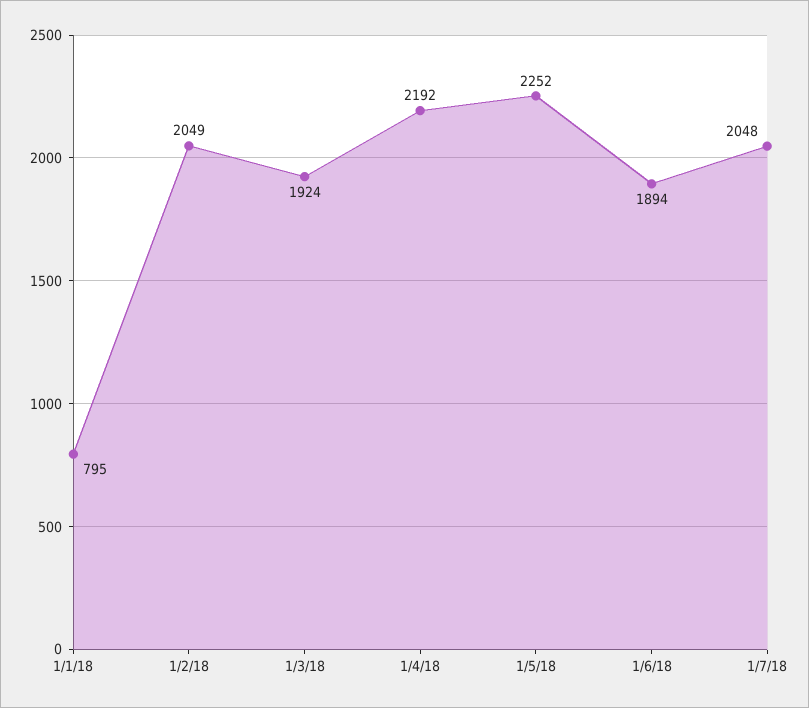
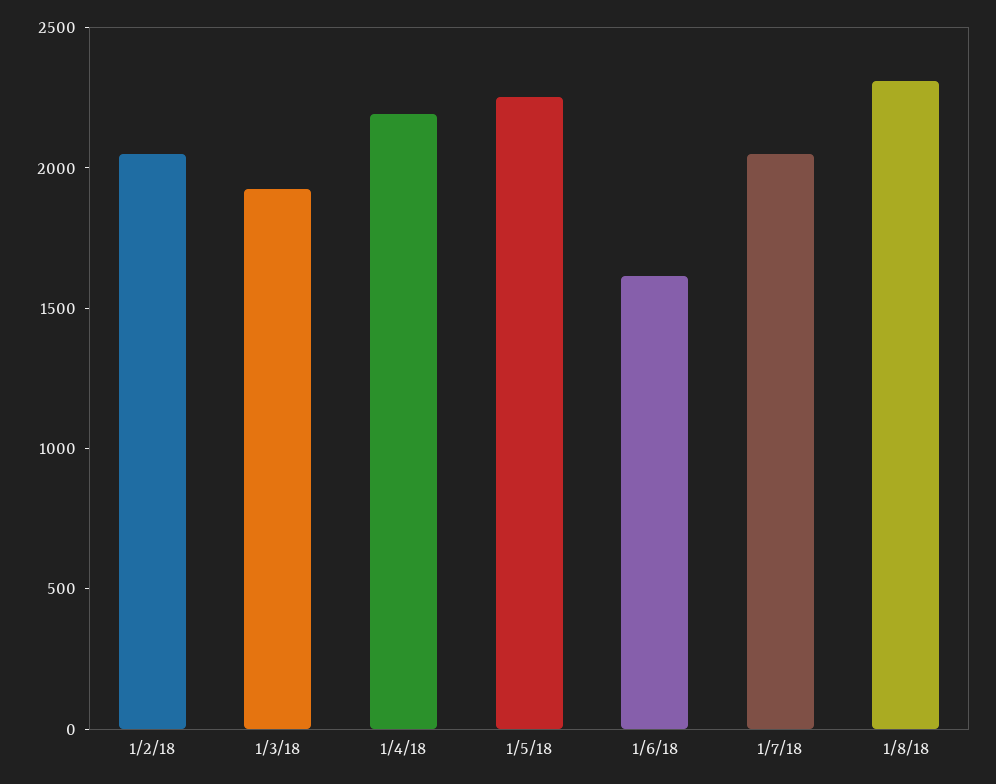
1/1/18: 795 -> none
1/6/18: 1894 -> 1600
1/8/18: none -> 2300

